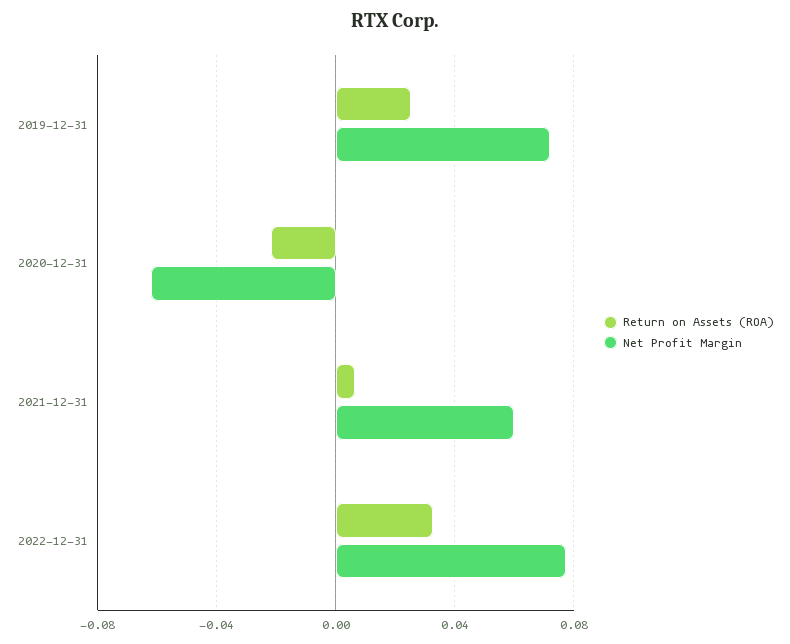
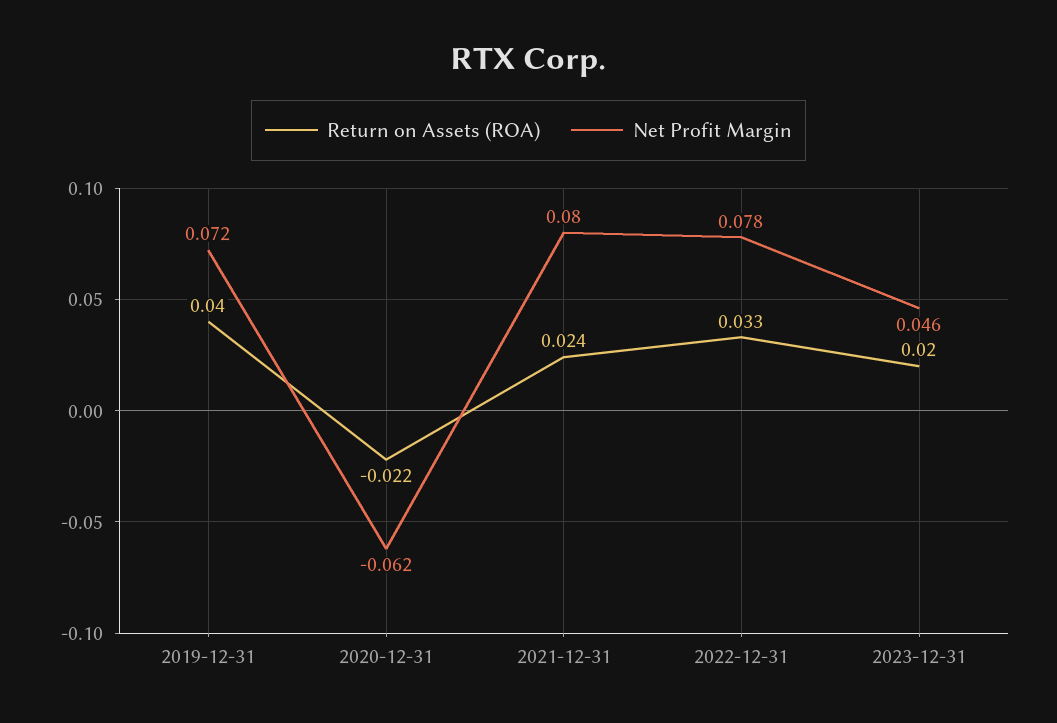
Return on Assets (ROA), 2019-12-31: 0.025 -> 0.04
Return on Assets (ROA), 2021-12-31: 0.005 -> 0.024
Net Profit Margin, 2021-12-31: 0.06 -> 0.08
Return on Assets (ROA), 2023-12-31: none -> 0.02
Net Profit Margin, 2023-12-31: none -> 0.046

